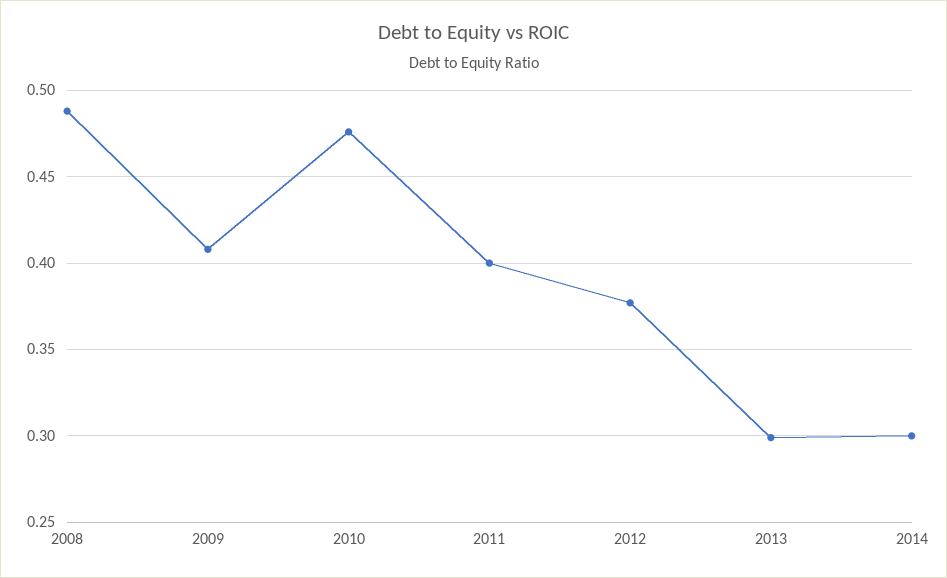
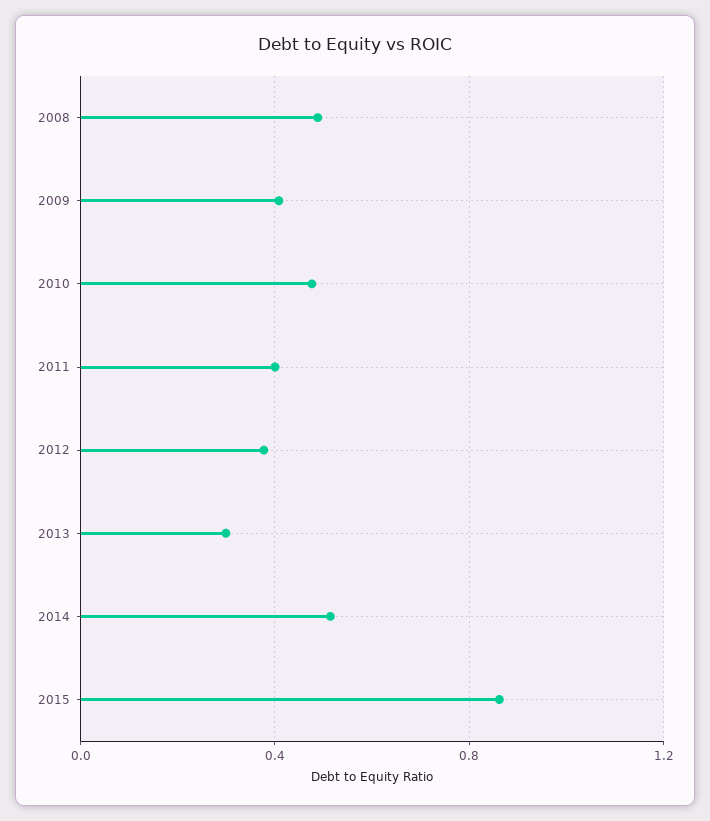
2014: 0.3 -> 0.5
2015: none -> 0.85

